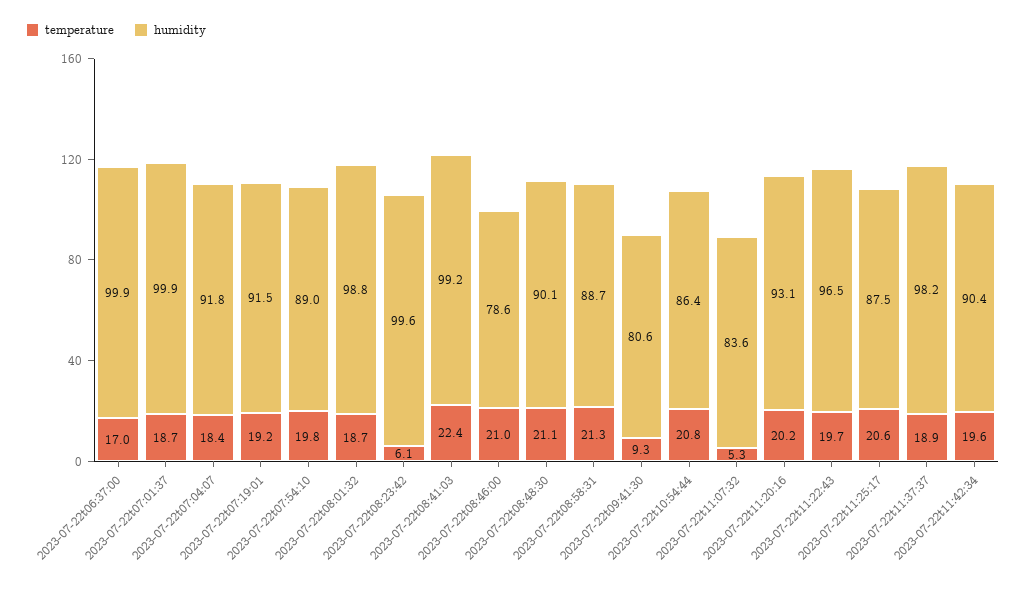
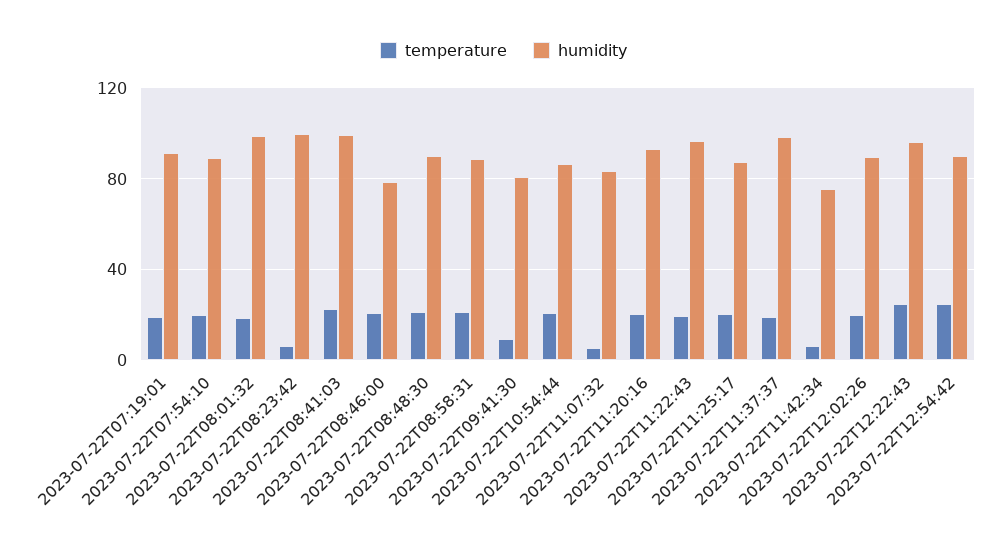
temperature, 2023-07-22t06:37:00: 17 -> none
humidity, 2023-07-22t06:37:00: 99.9 -> none
temperature, 2023-07-22t07:01:37: 18.7 -> none
humidity, 2023-07-22t07:01:37: 99.9 -> none
temperature, 2023-07-22t07:04:07: 18.4 -> none
humidity, 2023-07-22t07:04:07: 91.8 -> none
temperature, 2023-07-22t11:42:34: 19.6 -> 5
humidity, 2023-07-22t11:42:34: 90.4 -> 75
temperature, 2023-07-22T12:02:26: none -> 20
humidity, 2023-07-22T12:02:26: none -> 90
temperature, 2023-07-22T12:22:43: none -> 25
humidity, 2023-07-22T12:22:43: none -> 95
temperature, 2023-07-22T12:54:42: none -> 25
humidity, 2023-07-22T12:54:42: none -> 90

